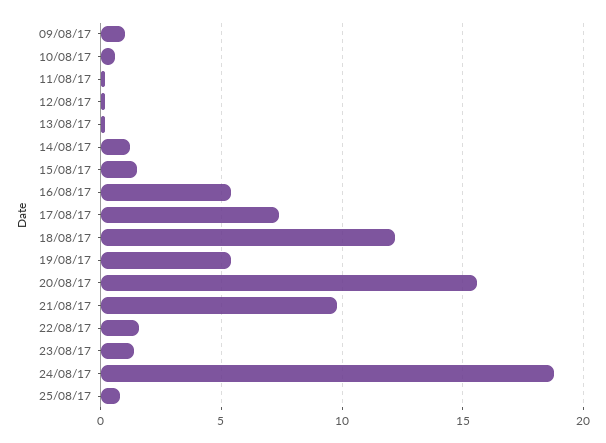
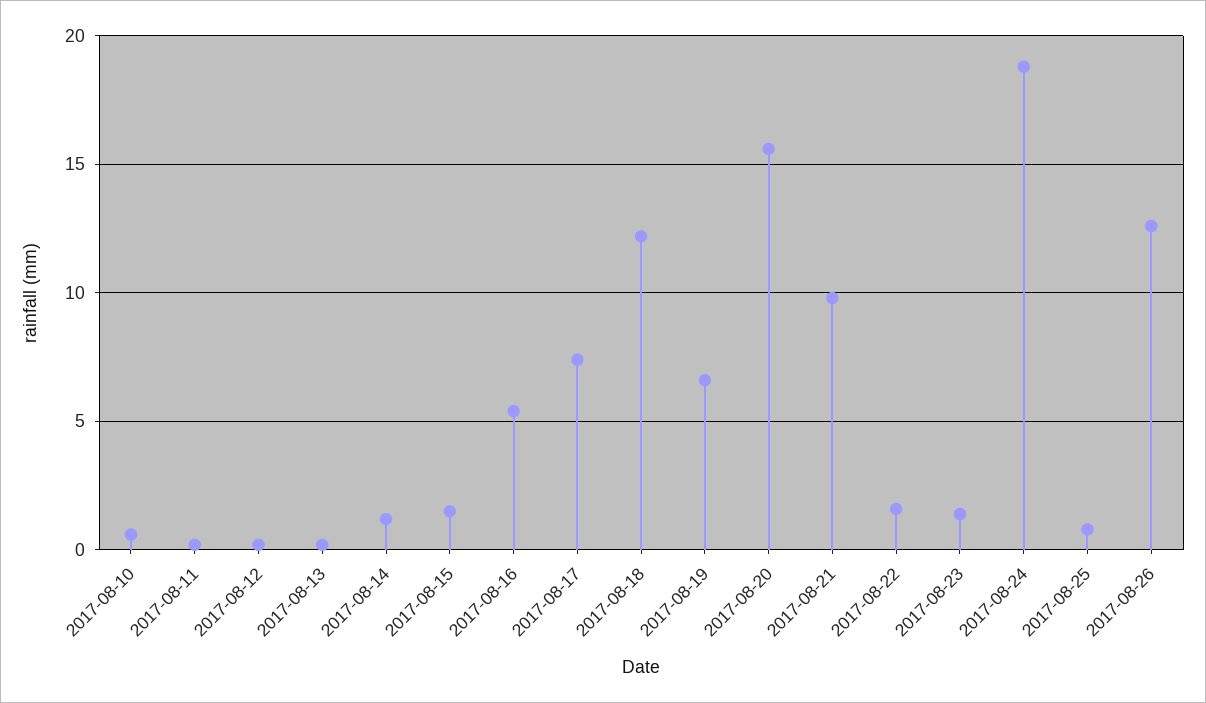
09/08/17: 1 -> none
19/08/17: 5.5 -> 6.5
2017-08-26: none -> 12.5

